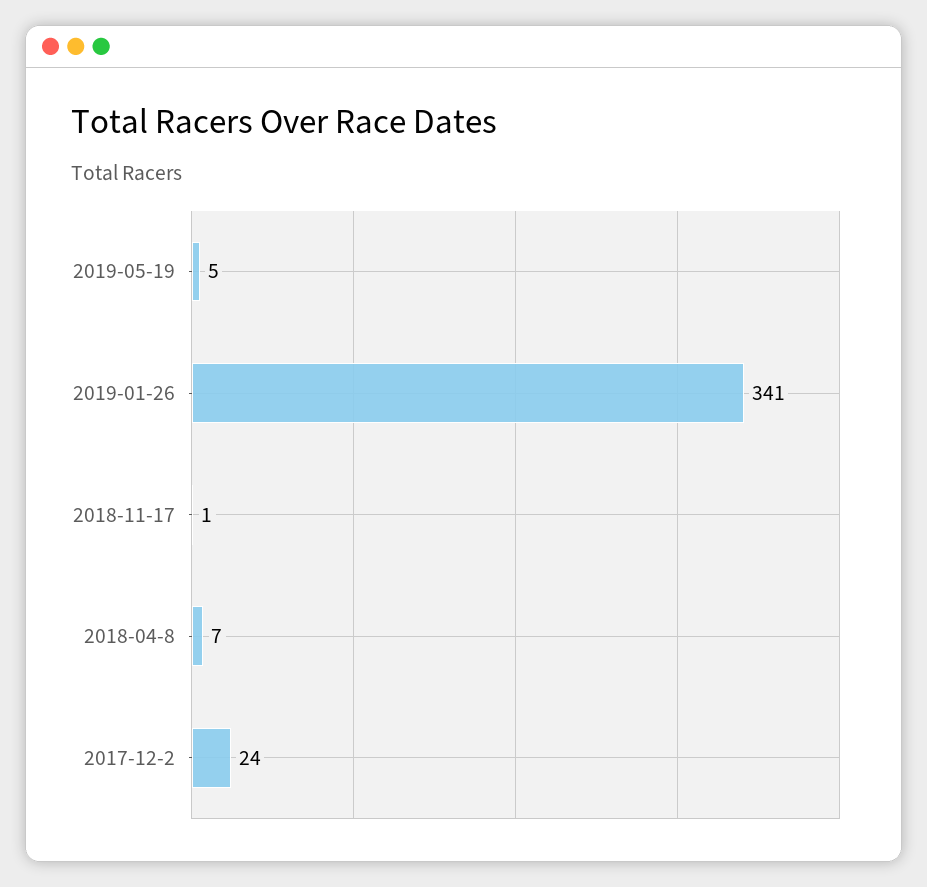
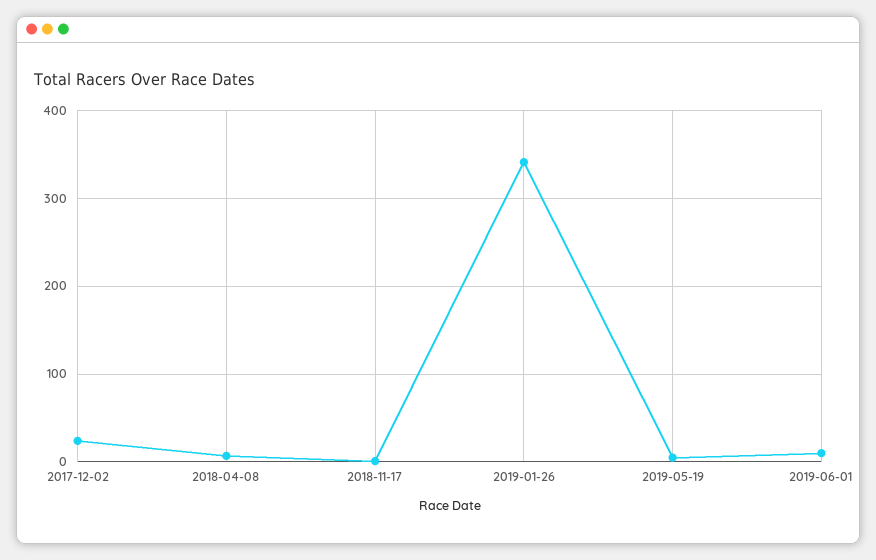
2019-06-01: none -> 10

